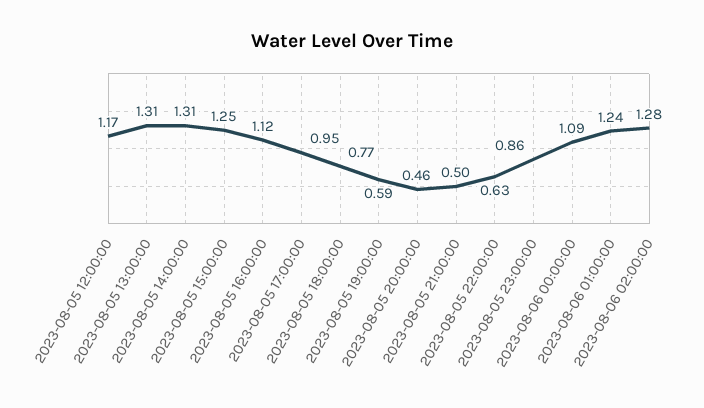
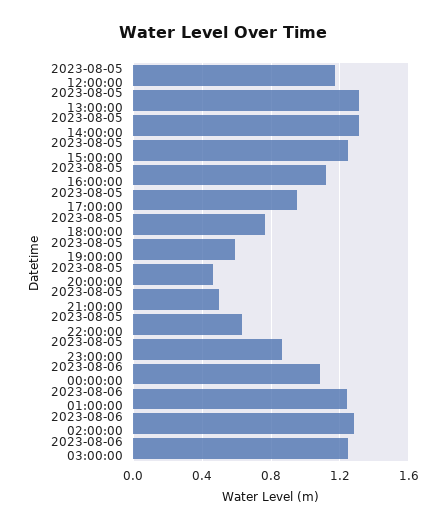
2023-08-06 03:00:00: none -> 1.25

